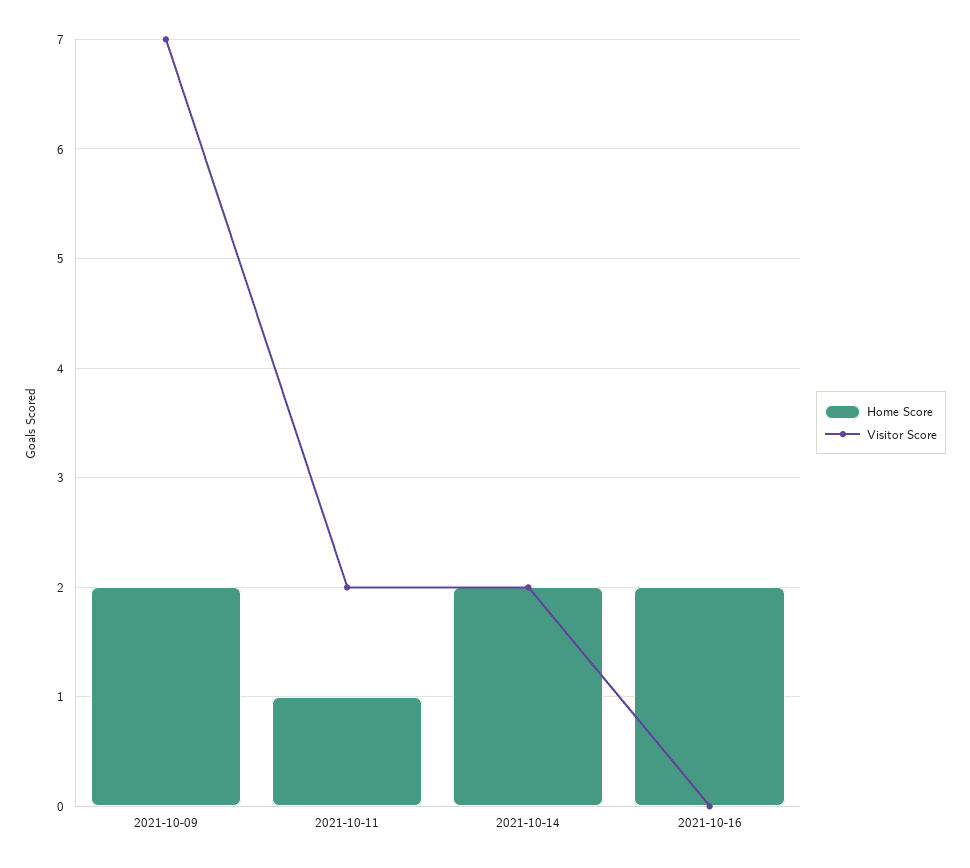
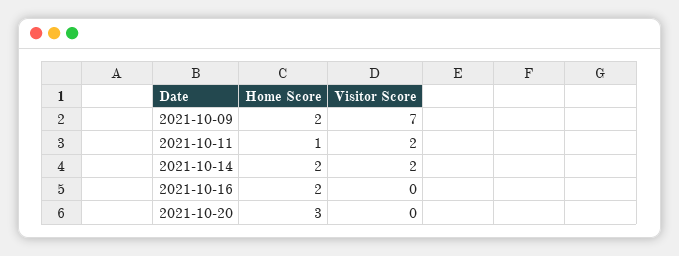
Home Score, 2021-10-20: none -> 3
Visitor Score, 2021-10-20: none -> 0

